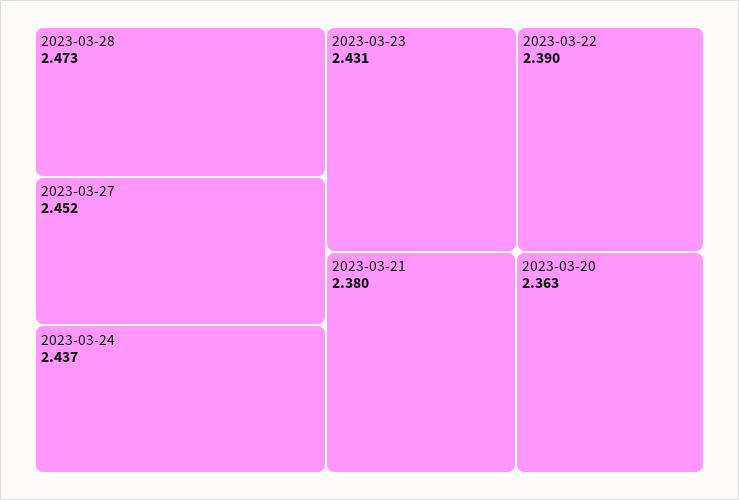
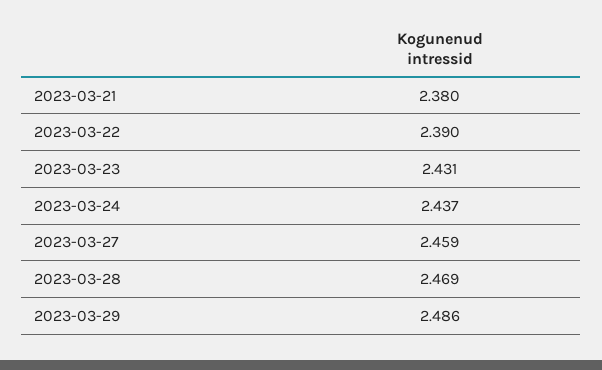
2023-03-28: 2.473 -> 2.469
2023-03-27: 2.452 -> 2.459
2023-03-20: 2.363 -> none
2023-03-29: none -> 2.486

